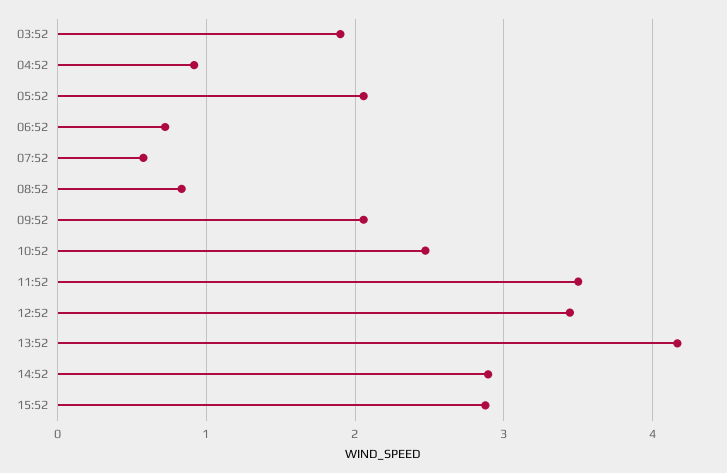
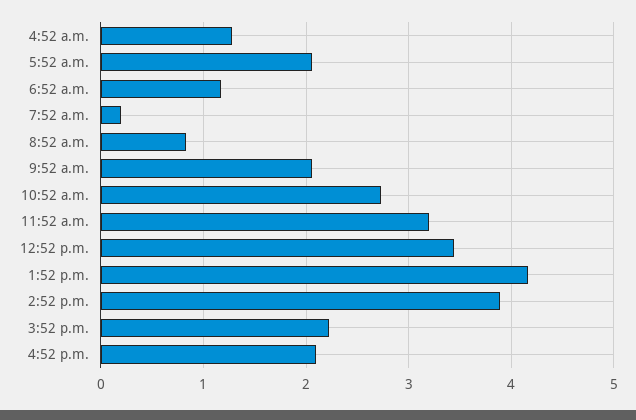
03:52: 1.9 -> none
04:52: 0.9 -> 1.3
06:52: 0.7 -> 1.2
07:52: 0.6 -> 0.2
10:52: 2.5 -> 2.7
11:52: 3.5 -> 3.2
14:52: 2.9 -> 3.9
15:52: 2.9 -> 2.2
4:52 p.m.: none -> 2.1

